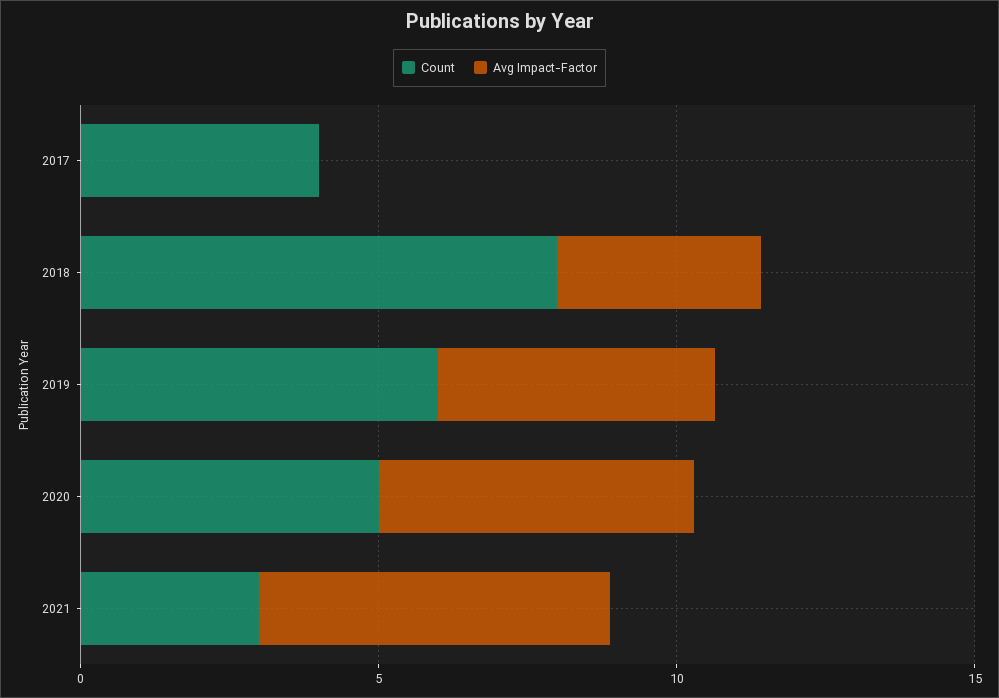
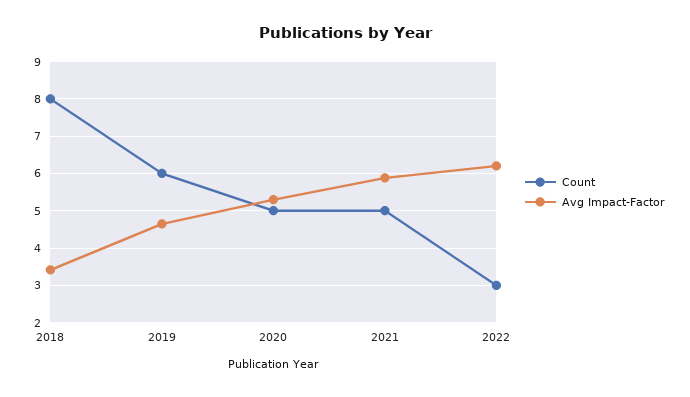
Count, 2017: 4 -> none
Avg Impact-Factor, 2017: 0 -> none
Count, 2021: 3 -> 5
Count, 2022: none -> 3
Avg Impact-Factor, 2022: none -> 6.2

